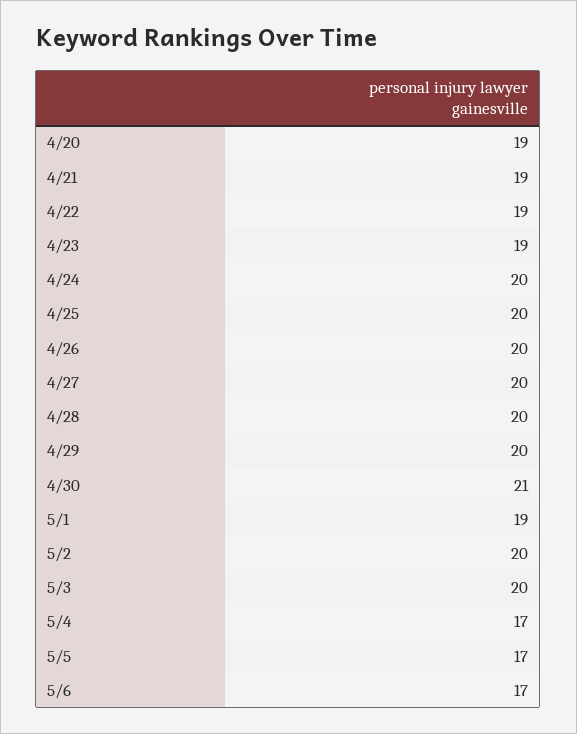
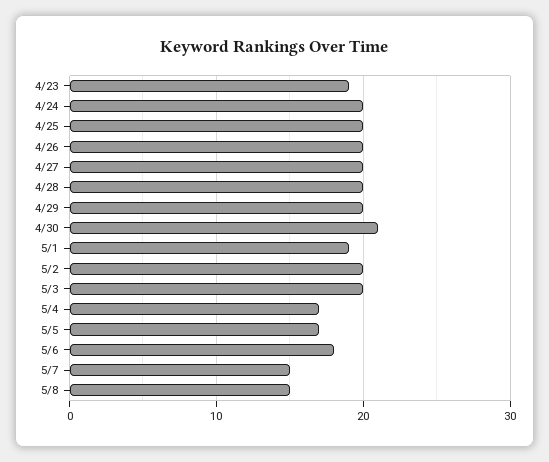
4/20: 19 -> none
4/21: 19 -> none
4/22: 19 -> none
5/6: 17 -> 18
5/7: none -> 15
5/8: none -> 15

